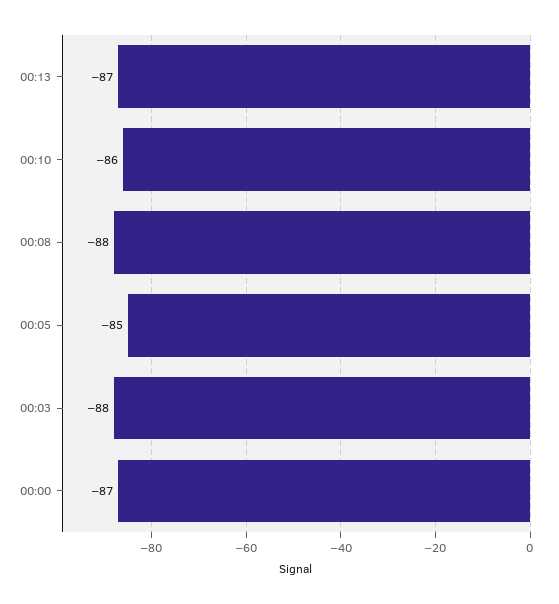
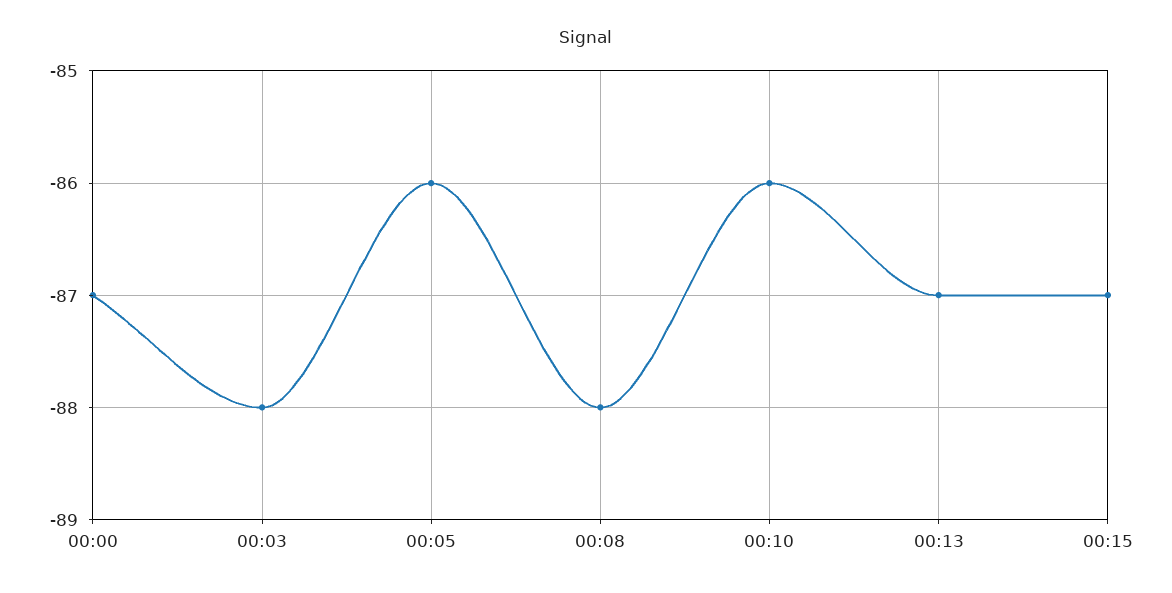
00:05: -85 -> -86
00:15: none -> -87

